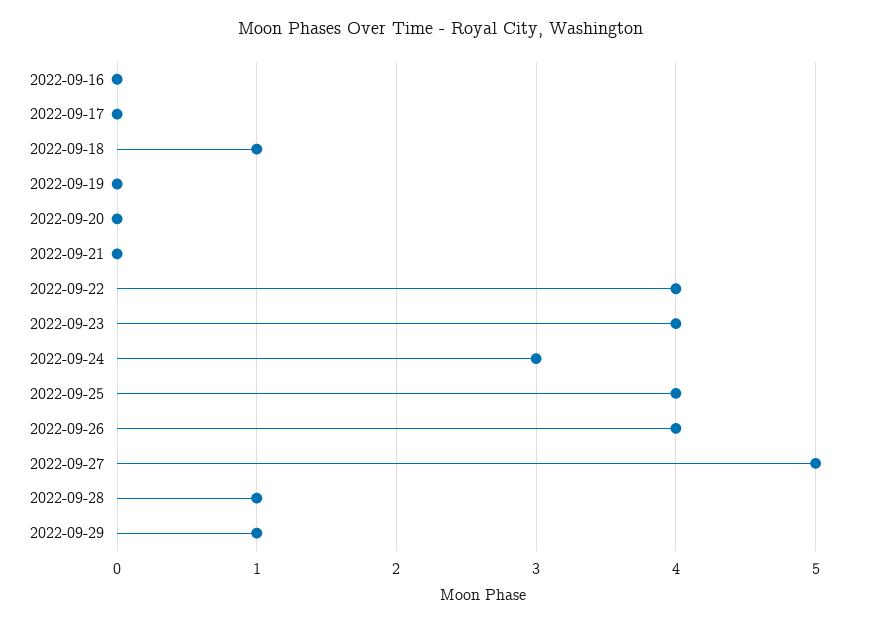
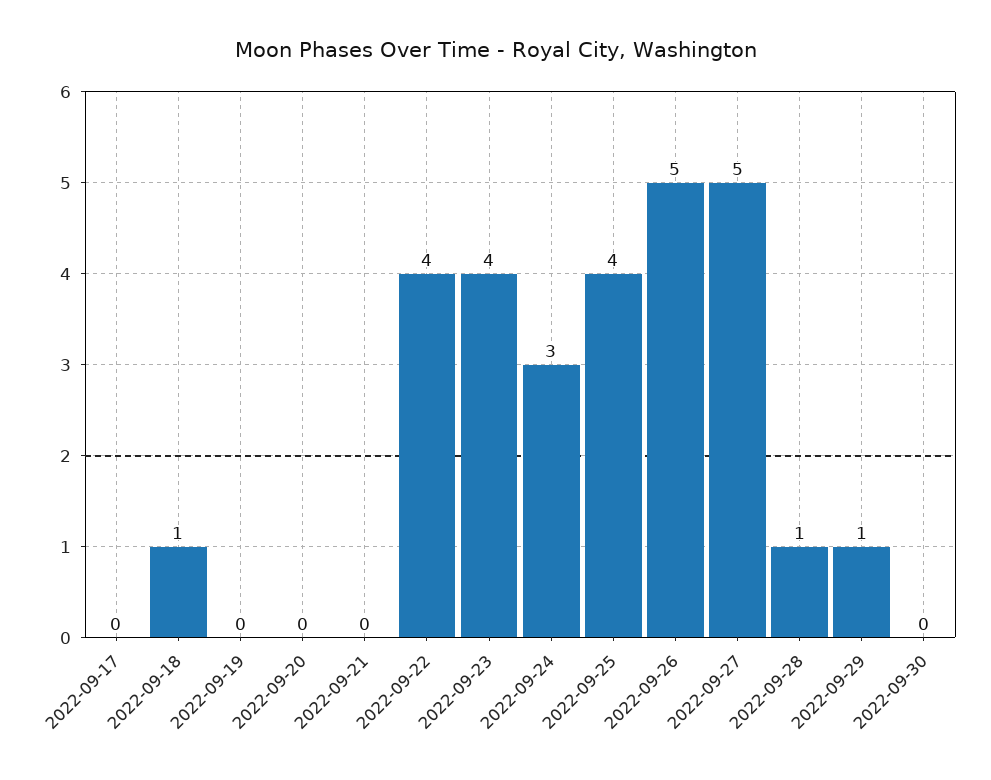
2022-09-16: 0 -> none
2022-09-26: 4 -> 5
2022-09-30: none -> 0

